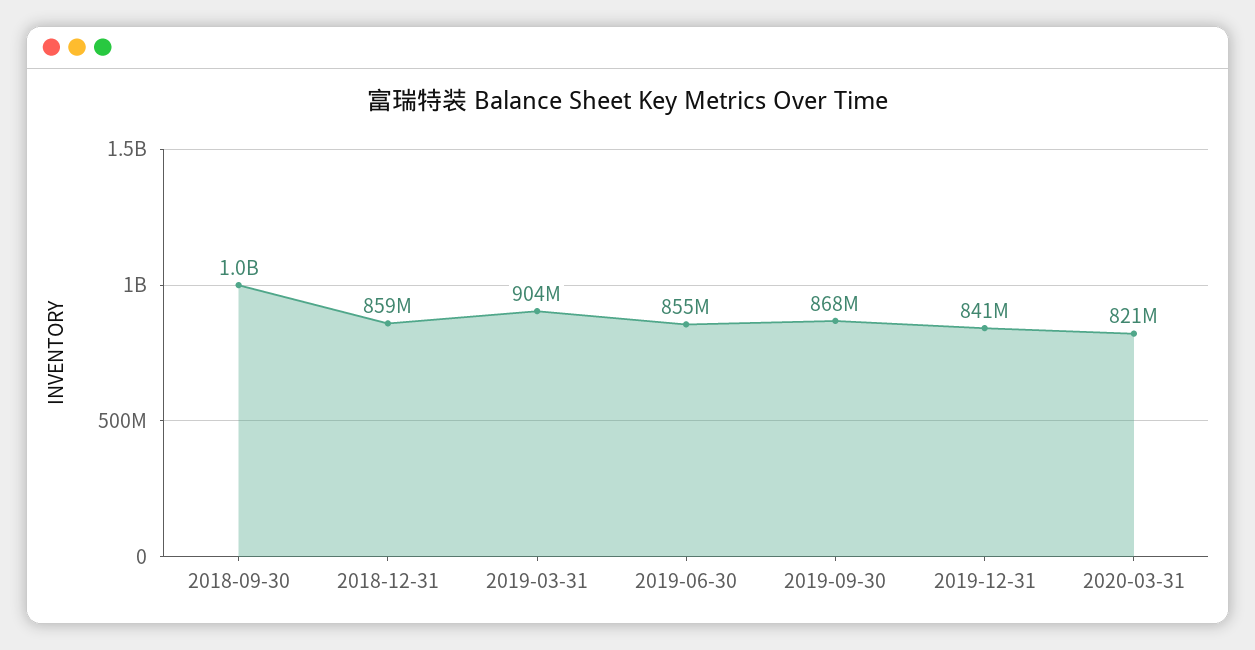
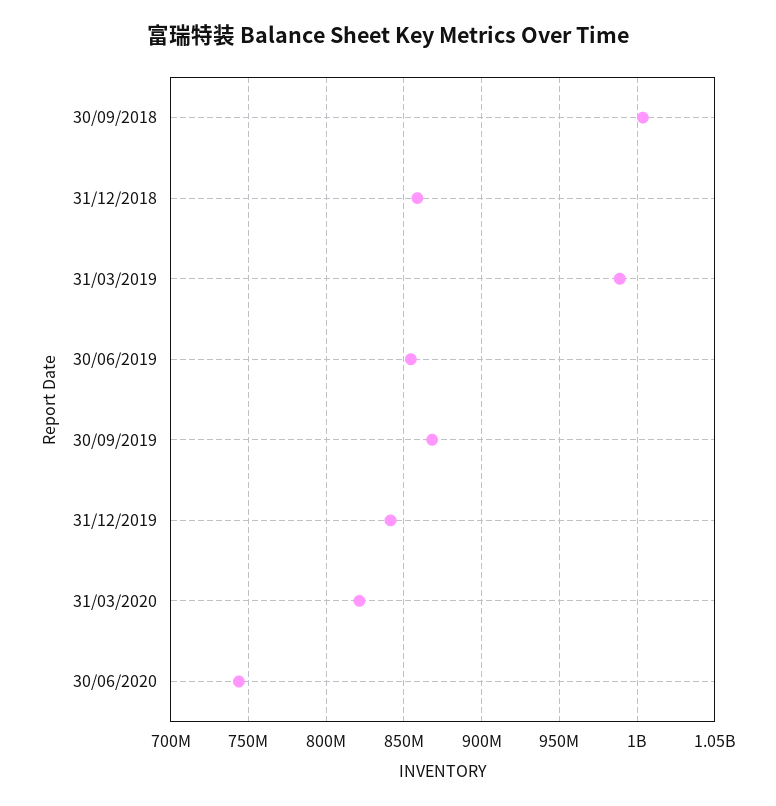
2019-03-31: 904000000 -> 990000000
30/06/2020: none -> 745000000

